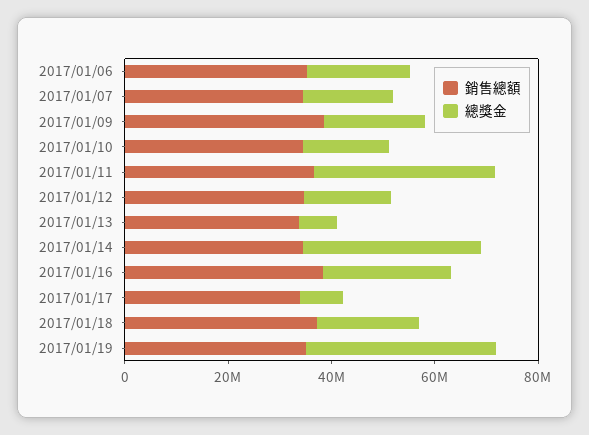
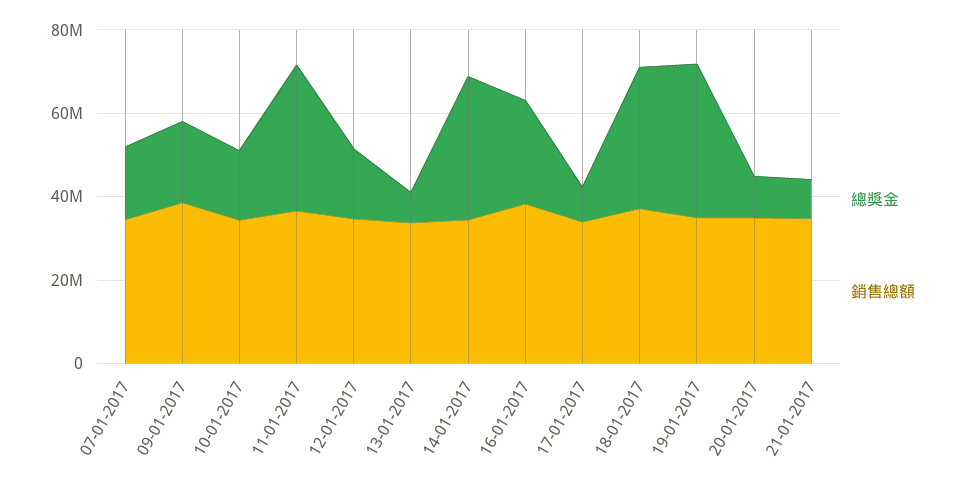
銷售總額, 2017/01/06: 35000000 -> none
總獎金, 2017/01/06: 20000000 -> none
總獎金, 2017/01/18: 20000000 -> 35000000
總獎金, 20-01-2017: none -> 10000000
銷售總額, 20-01-2017: none -> 35000000
總獎金, 21-01-2017: none -> 10000000
銷售總額, 21-01-2017: none -> 35000000

